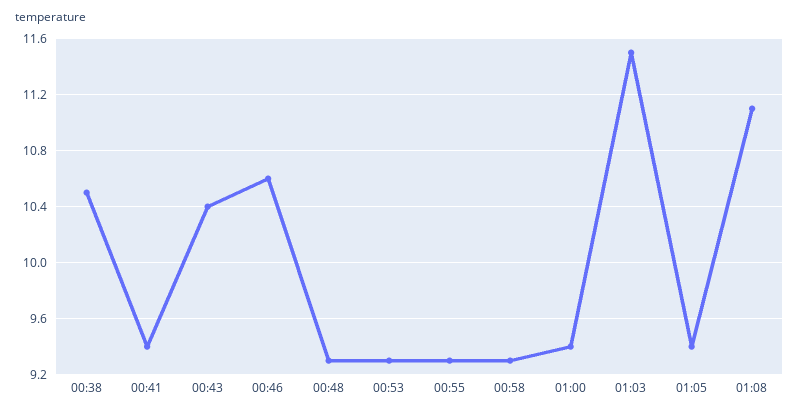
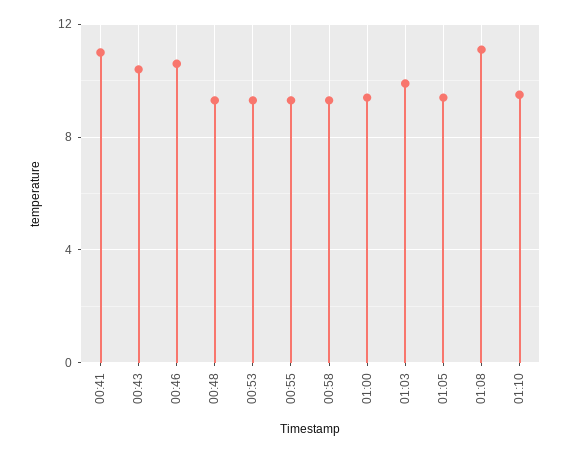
00:38: 10.5 -> none
00:41: 9.4 -> 11
01:03: 11.5 -> 10
01:10: none -> 9.5

